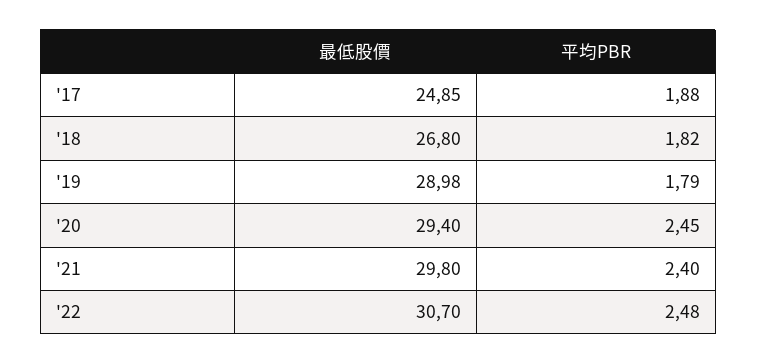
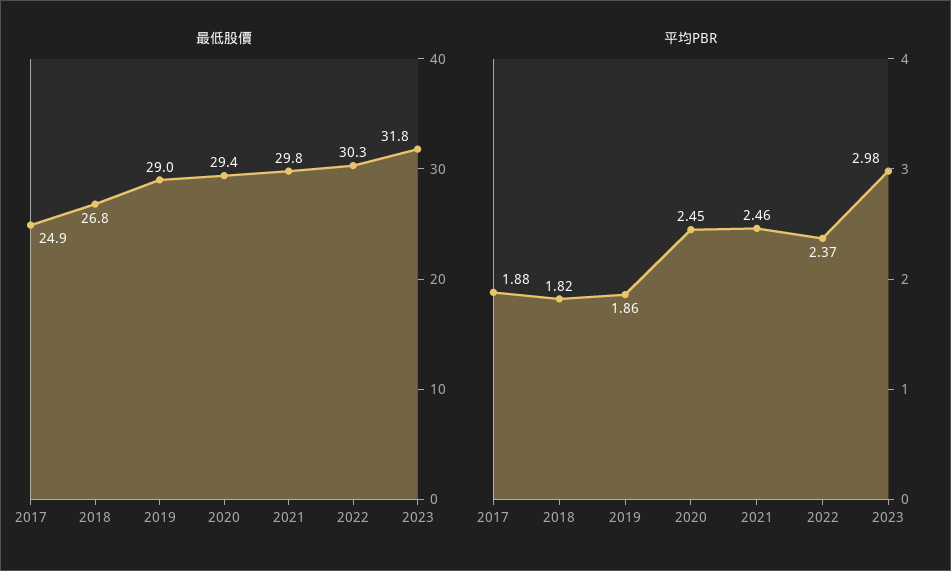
平均PBR, '19: 1.79 -> 1.86
平均PBR, '21: 2.4 -> 2.46
最低股價, '22: 30.7 -> 30.3
平均PBR, '22: 2.48 -> 2.37
最低股價, 2023: none -> 31.8
平均PBR, 2023: none -> 2.98

